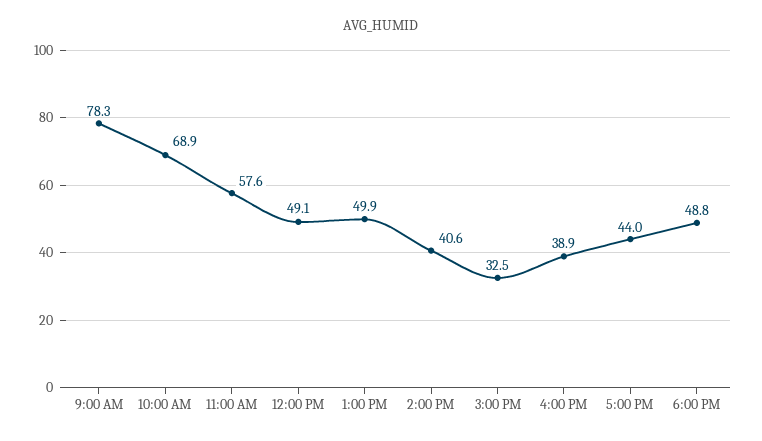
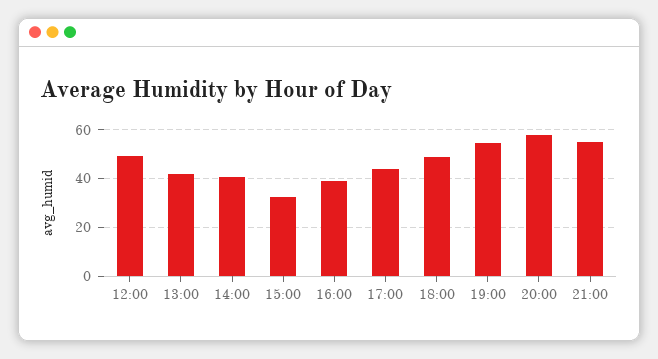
9:00 AM: 78.3 -> none
10:00 AM: 68.9 -> none
11:00 AM: 57.6 -> none
1:00 PM: 49.9 -> 42.5
19:00: none -> 55
20:00: none -> 57.5
21:00: none -> 55

